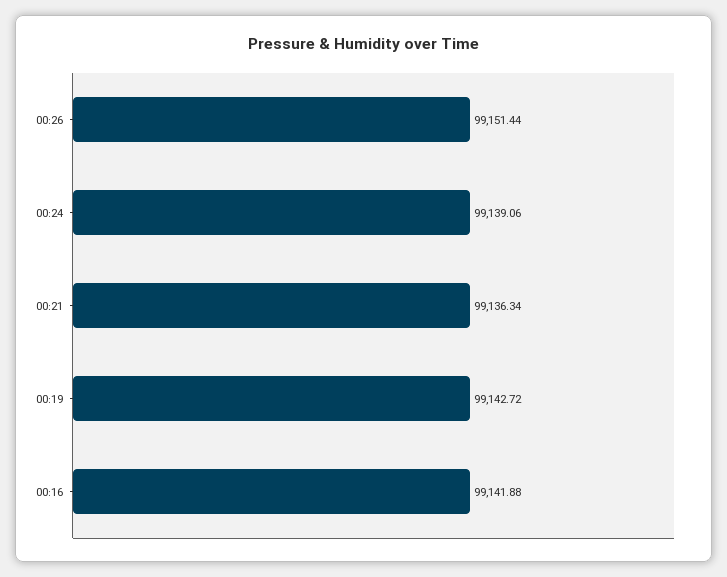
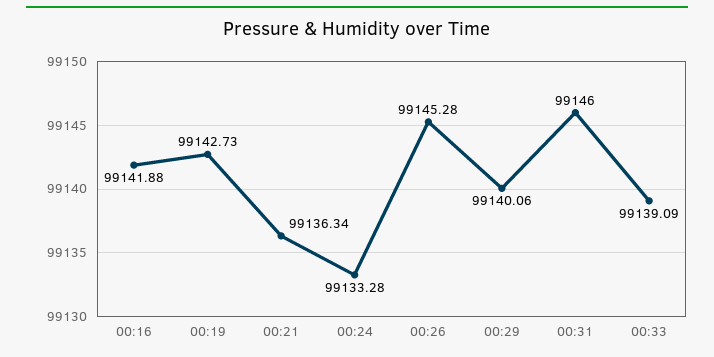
00:26: 99151.44 -> 99145.28
00:24: 99139.06 -> 99133.28
00:19: 99142.72 -> 99142.73
00:29: none -> 99140.06
00:31: none -> 99146
00:33: none -> 99139.09

